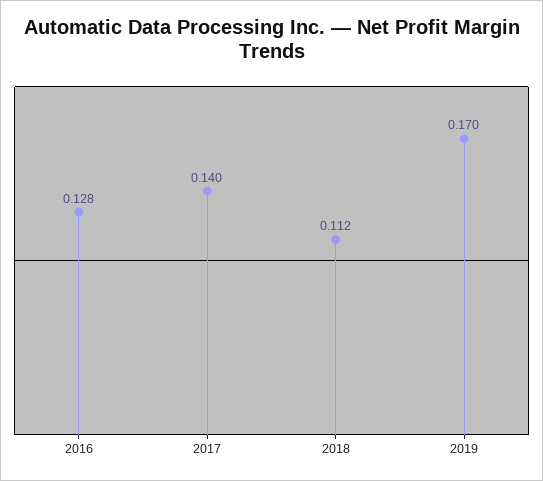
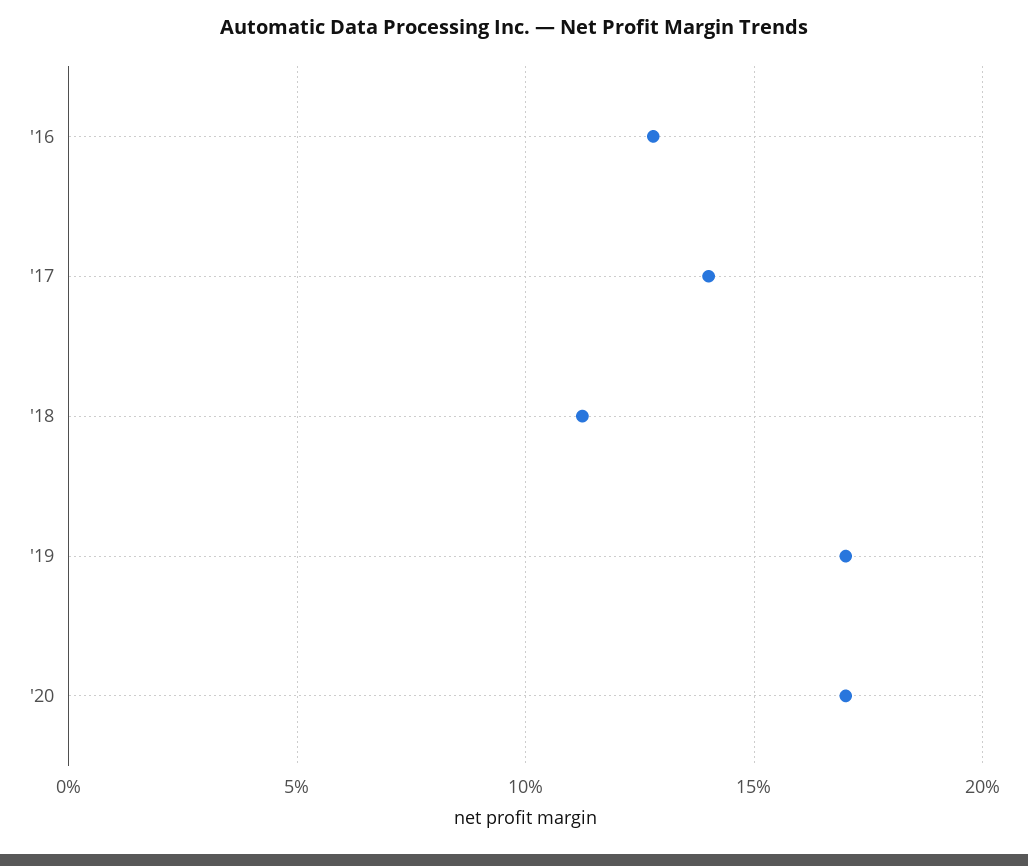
'20: none -> 0.17

